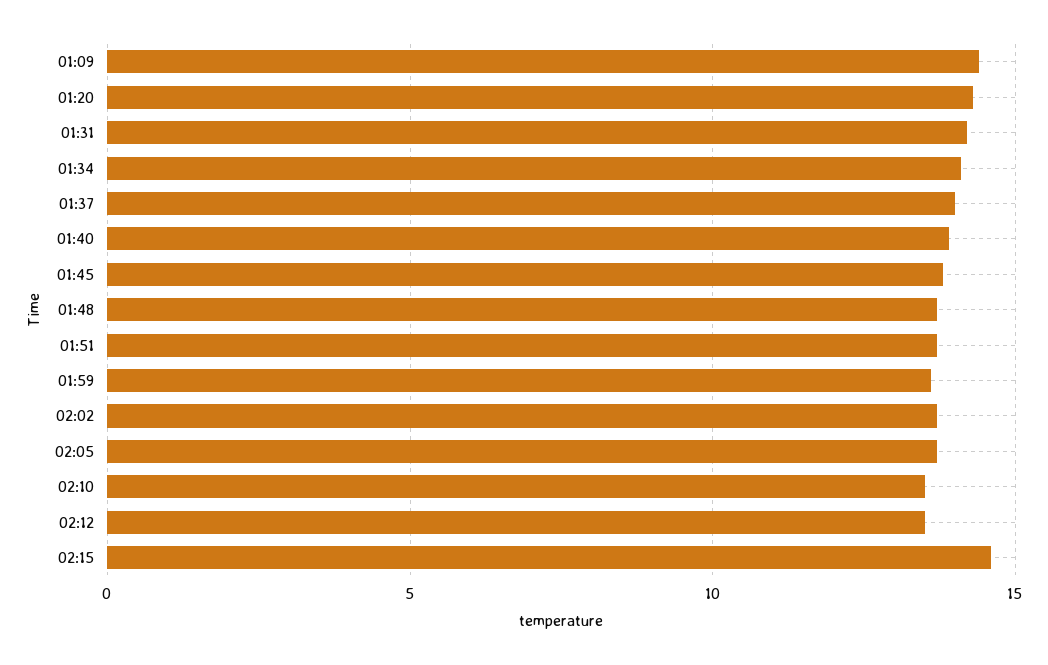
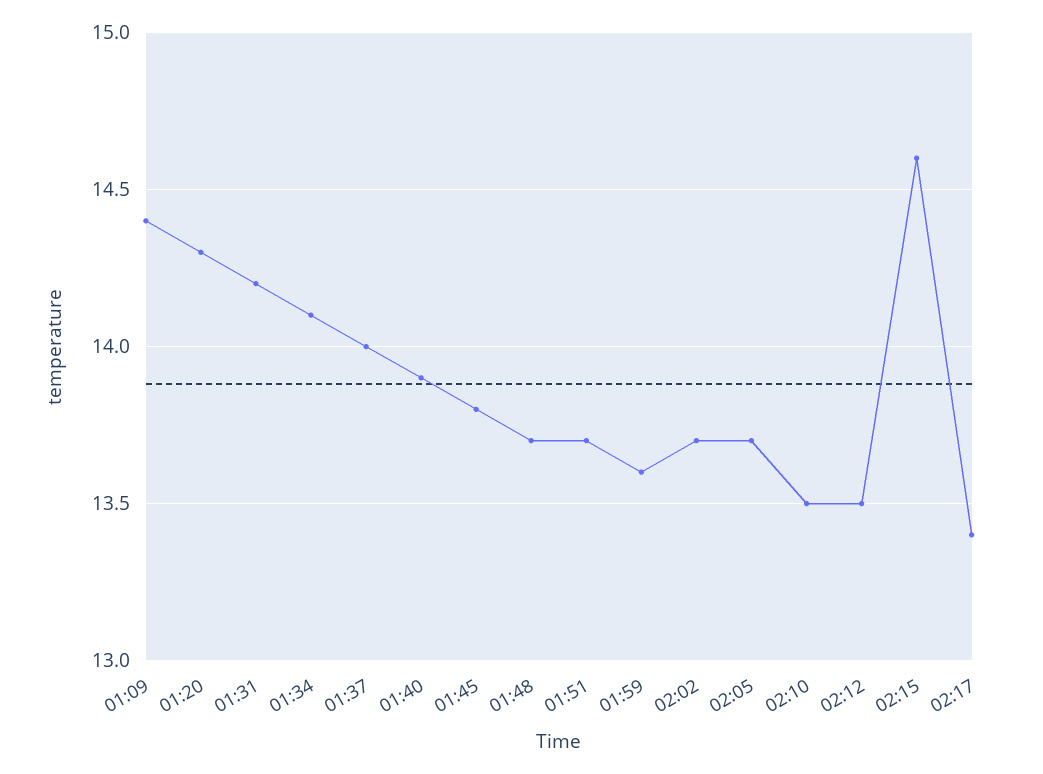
02:17: none -> 13.4

